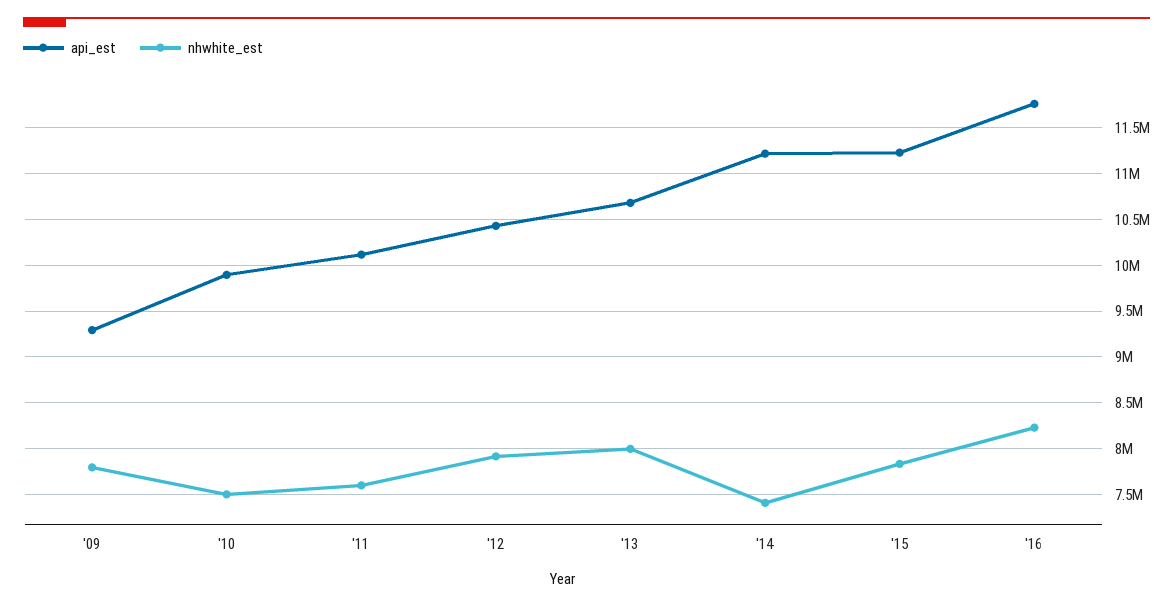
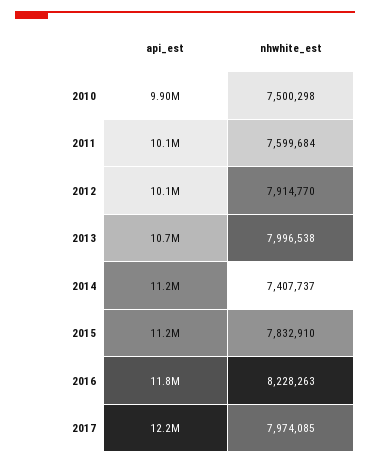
api_est, '09: 9300000 -> none
nhwhite_est, '09: 7800000 -> none
api_est, '12: 10400000 -> 10100000
api_est, 2017: none -> 12200000
nhwhite_est, 2017: none -> 7974085

